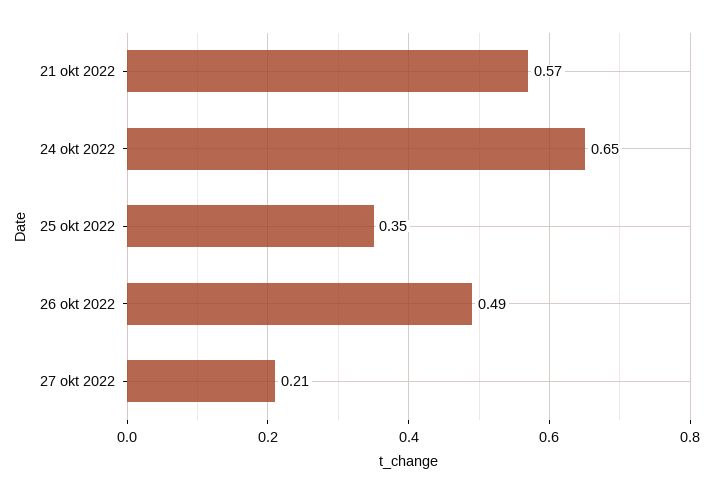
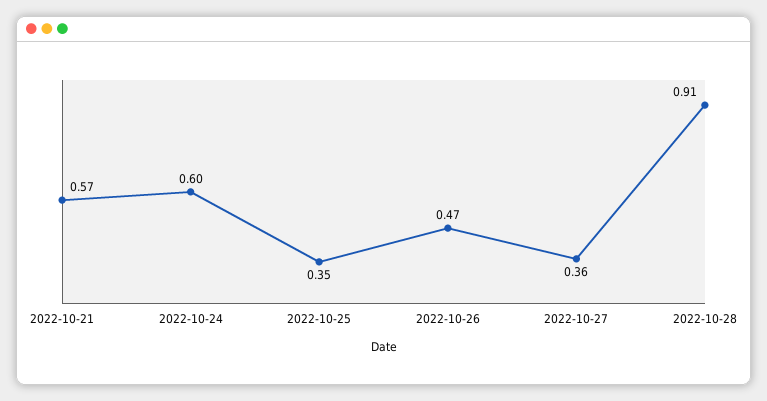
24 okt 2022: 0.65 -> 0.6
26 okt 2022: 0.49 -> 0.47
27 okt 2022: 0.21 -> 0.36
2022-10-28: none -> 0.91

